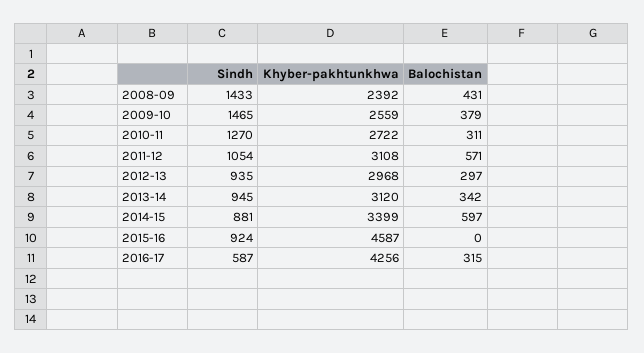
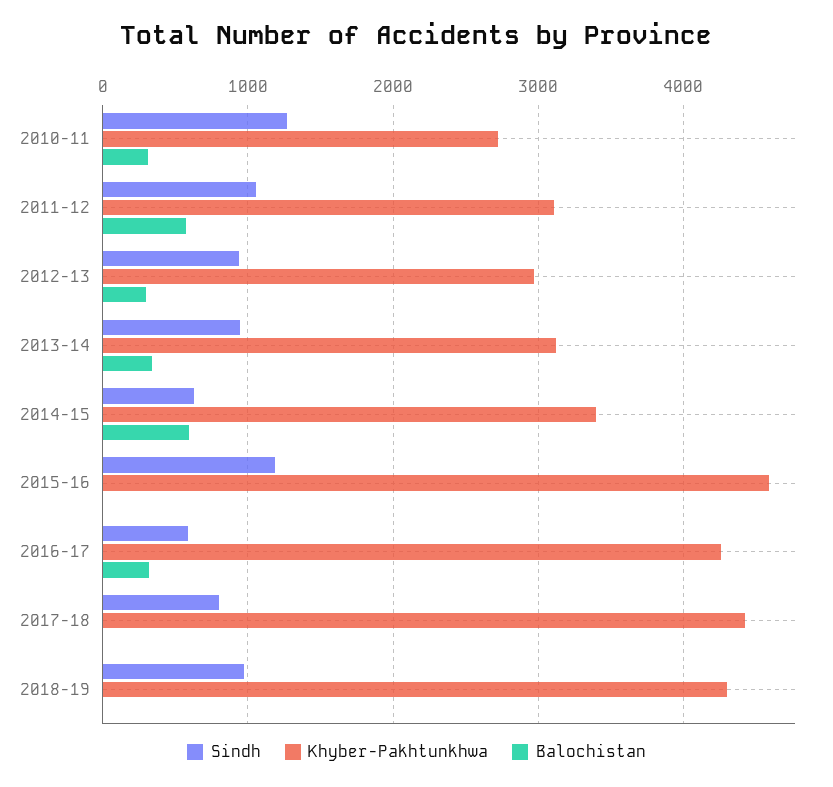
Sindh, 2008-09: 1433 -> none
Khyber-pakhtunkhwa, 2008-09: 2392 -> none
Balochistan, 2008-09: 431 -> none
Sindh, 2009-10: 1465 -> none
Khyber-pakhtunkhwa, 2009-10: 2559 -> none
Balochistan, 2009-10: 379 -> none
Sindh, 2014-15: 881 -> 600
Sindh, 2015-16: 924 -> 1200
Sindh, 2017-18: none -> 800
Khyber-pakhtunkhwa, 2017-18: none -> 4400
Balochistan, 2017-18: none -> 0
Sindh, 2018-19: none -> 1000
Khyber-pakhtunkhwa, 2018-19: none -> 4300
Balochistan, 2018-19: none -> 0

